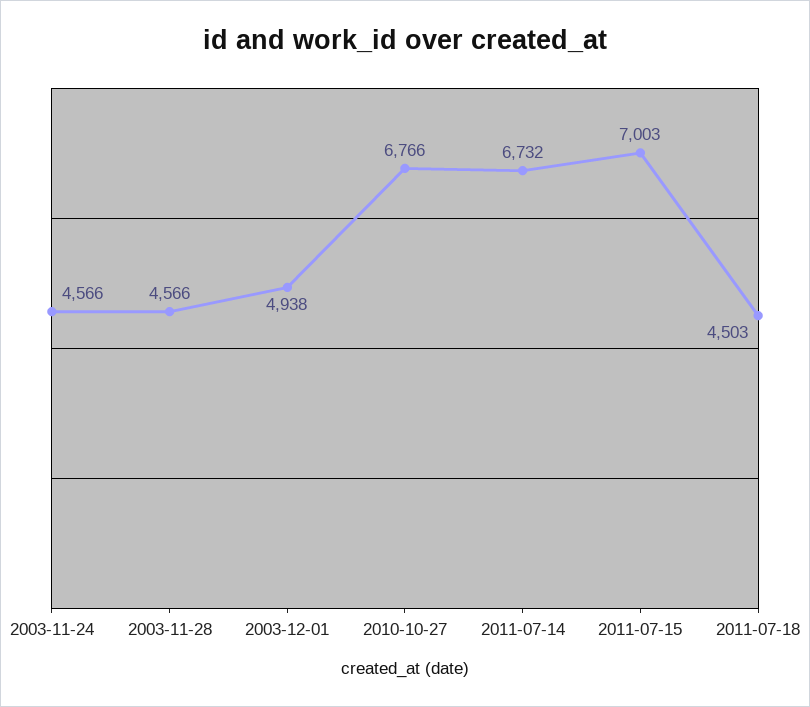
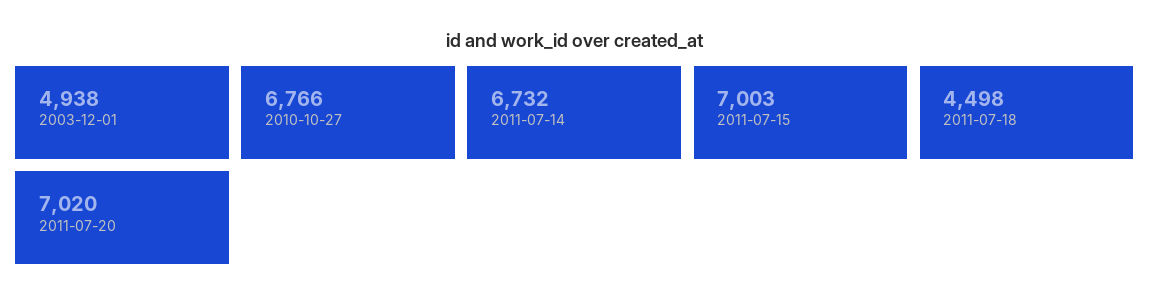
2003-11-24: 4566 -> none
2003-11-28: 4566 -> none
2011-07-18: 4503 -> 4498
2011-07-20: none -> 7020

